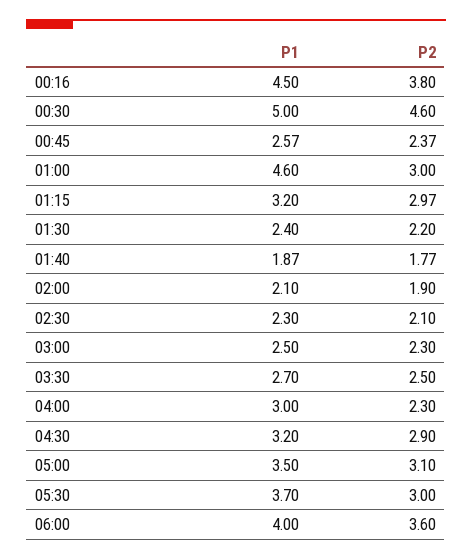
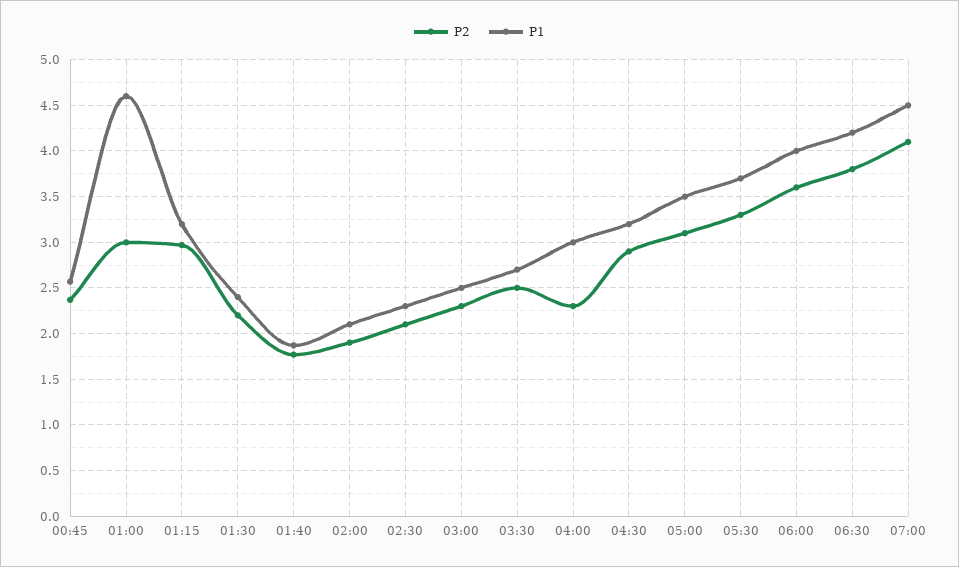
P1, 00:16: 4.5 -> none
P2, 00:16: 3.8 -> none
P1, 00:30: 5 -> none
P2, 00:30: 4.6 -> none
P2, 05:30: 3 -> 3.3
P2, 06:30: none -> 3.8
P1, 06:30: none -> 4.2
P2, 07:00: none -> 4.1
P1, 07:00: none -> 4.5

